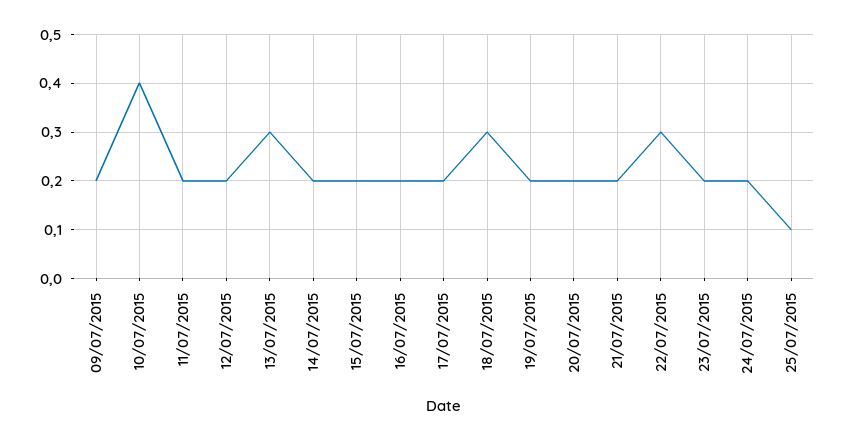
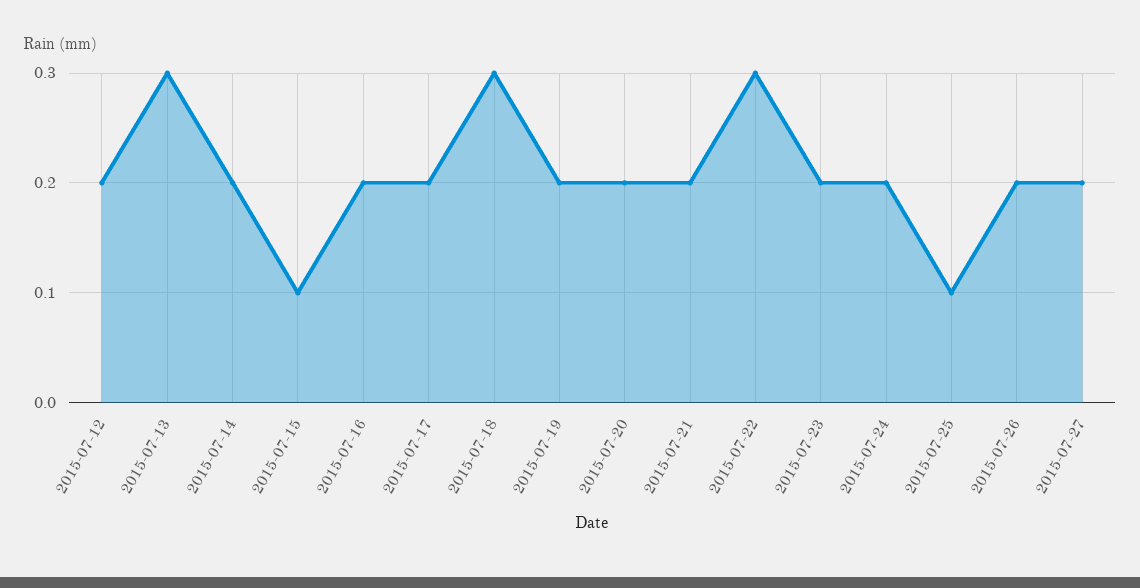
09/07/2015: 0.2 -> none
10/07/2015: 0.4 -> none
11/07/2015: 0.2 -> none
15/07/2015: 0.2 -> 0.1
2015-07-26: none -> 0.2
2015-07-27: none -> 0.2

